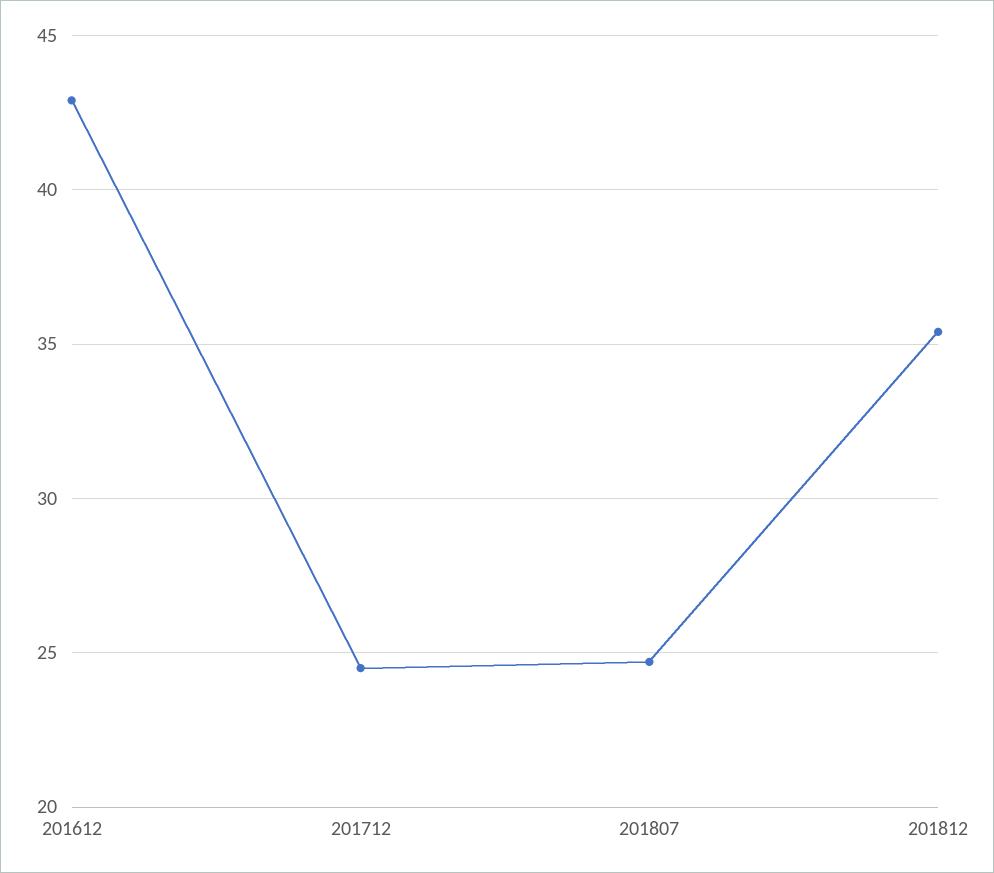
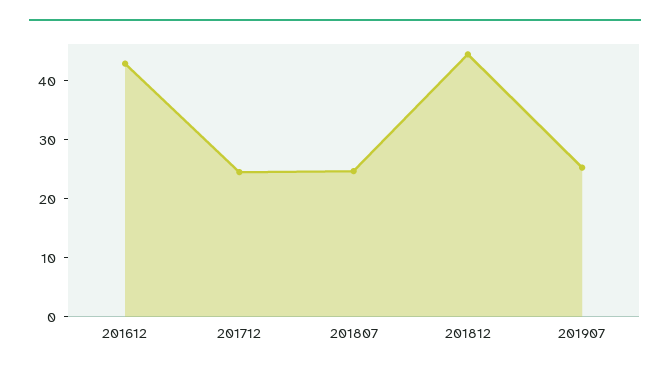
201812: 35.5 -> 44
201907: none -> 26

